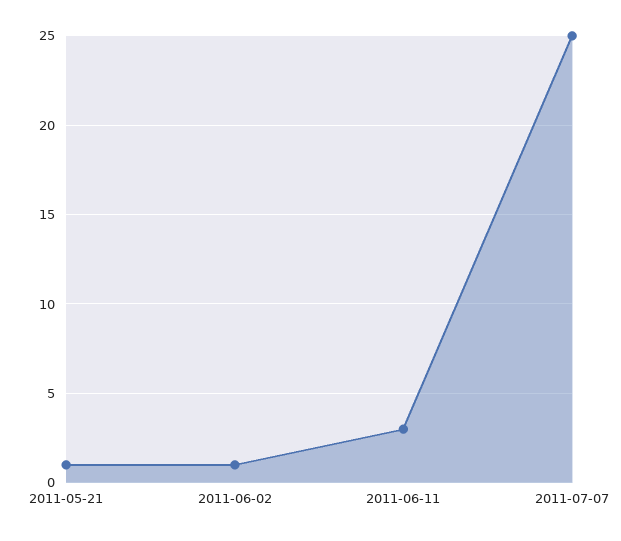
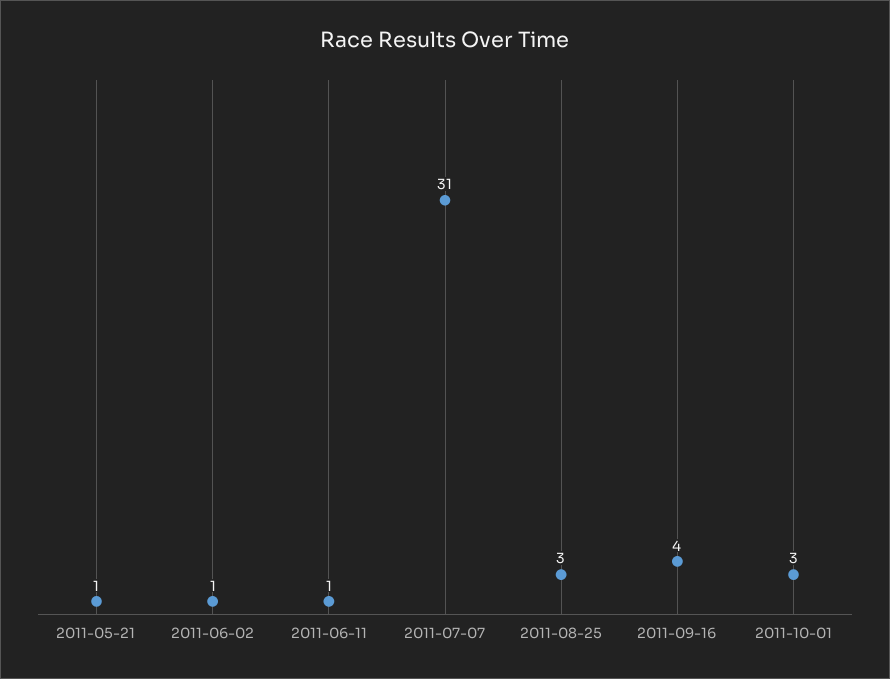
2011-06-11: 3 -> 1
2011-07-07: 25 -> 31
2011-08-25: none -> 3
2011-09-16: none -> 4
2011-10-01: none -> 3

